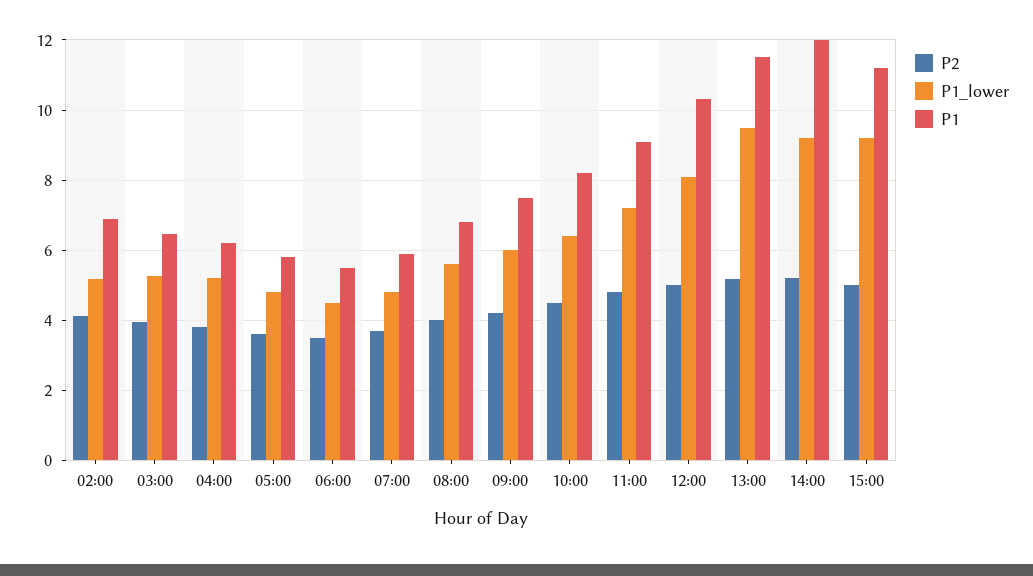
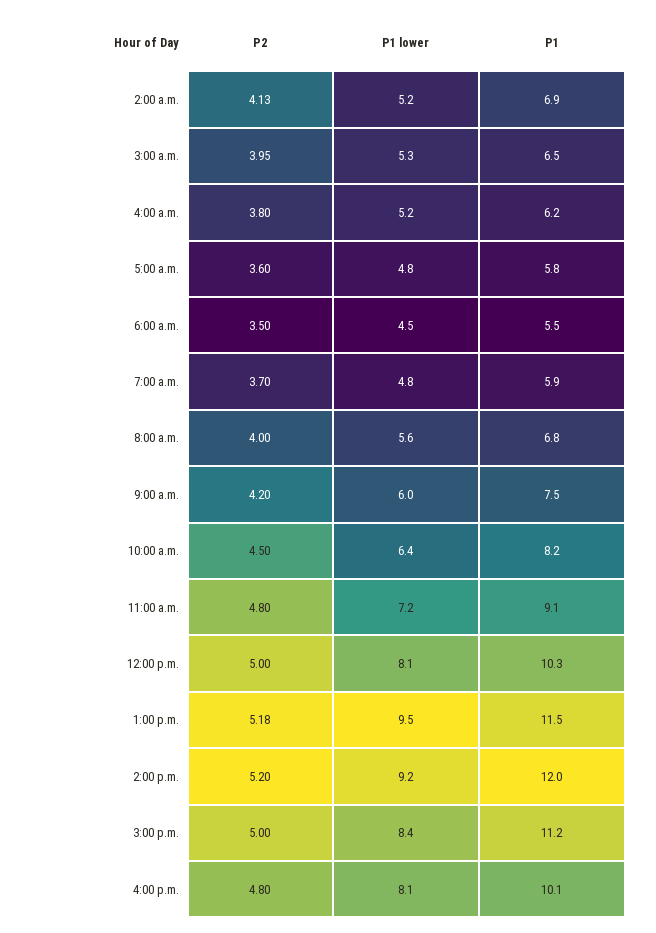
P1_lower, 15:00: 9.2 -> 8.4
P2, 4:00 p.m.: none -> 4.8
P1_lower, 4:00 p.m.: none -> 8.1
P1, 4:00 p.m.: none -> 10.1

